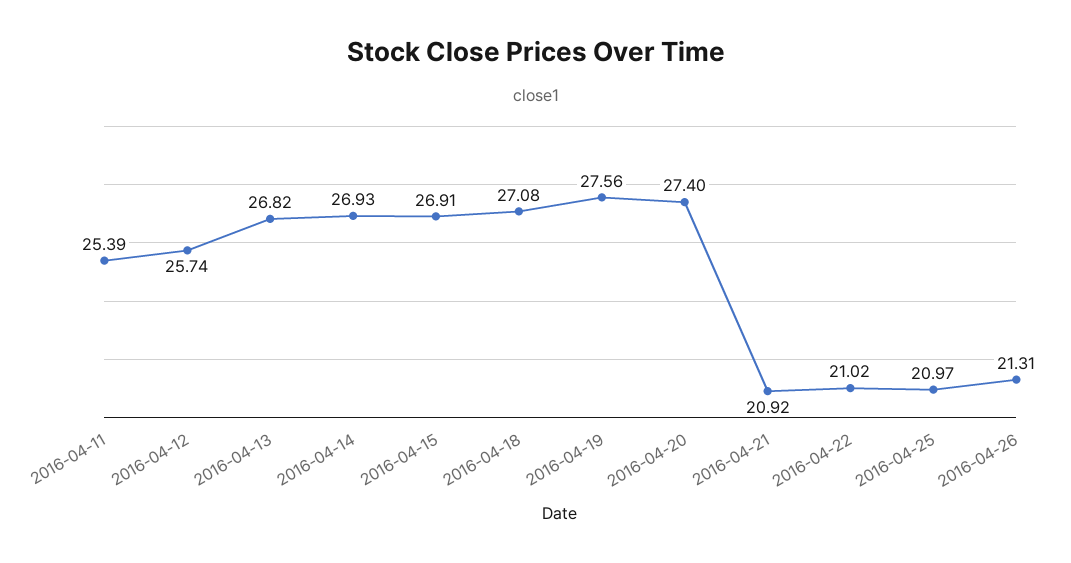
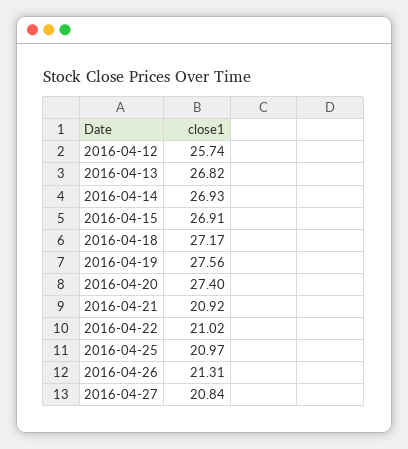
2016-04-11: 25.39 -> none
2016-04-18: 27.08 -> 27.17
2016-04-27: none -> 20.84

